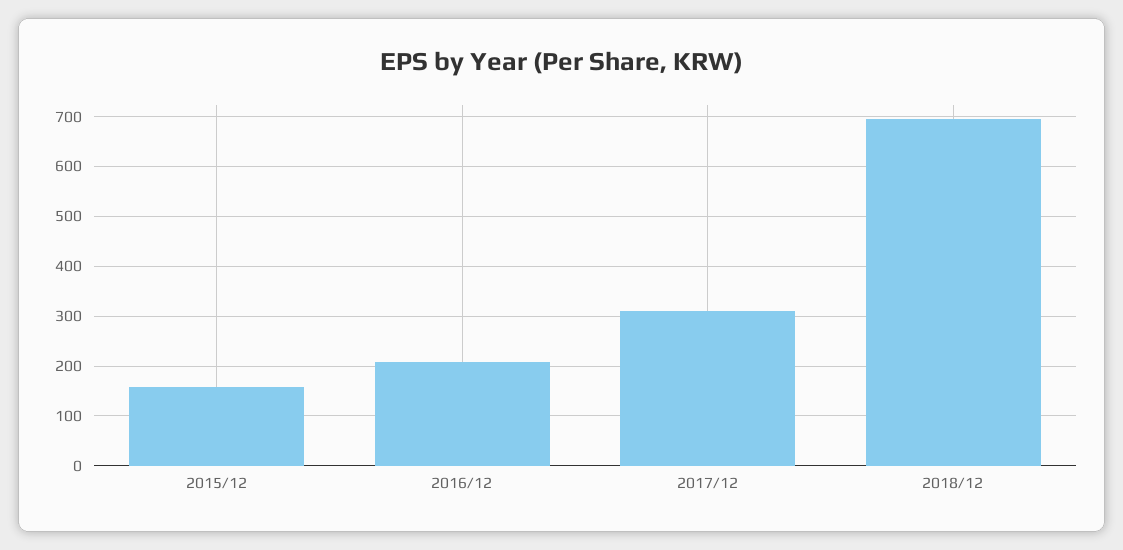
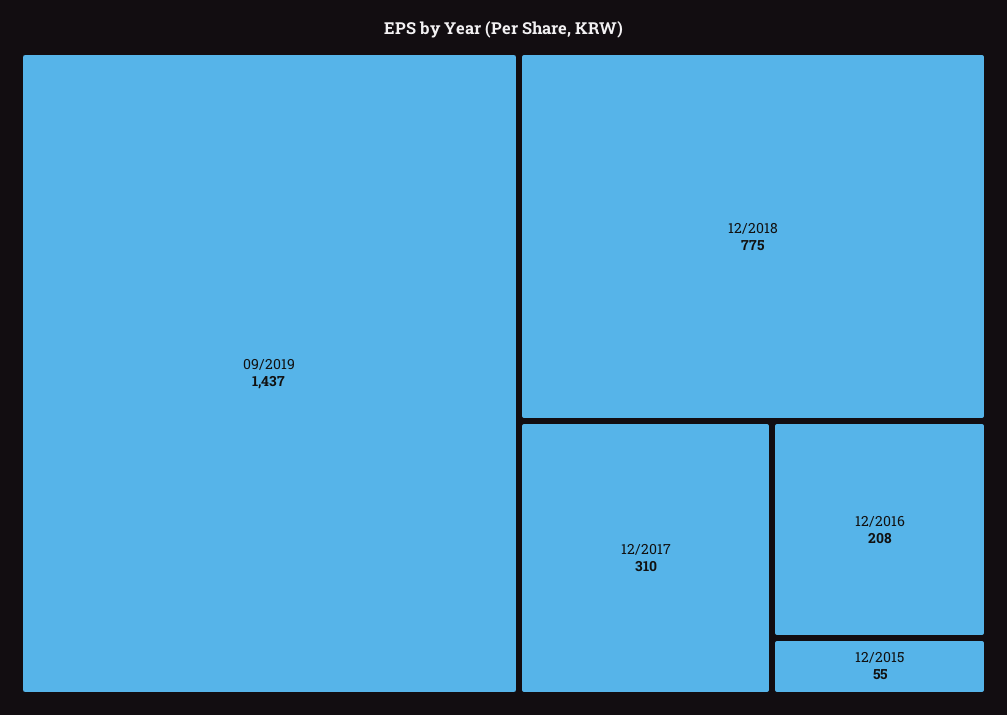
2015/12: 160 -> 55
2018/12: 700 -> 775
09/2019: none -> 1437

